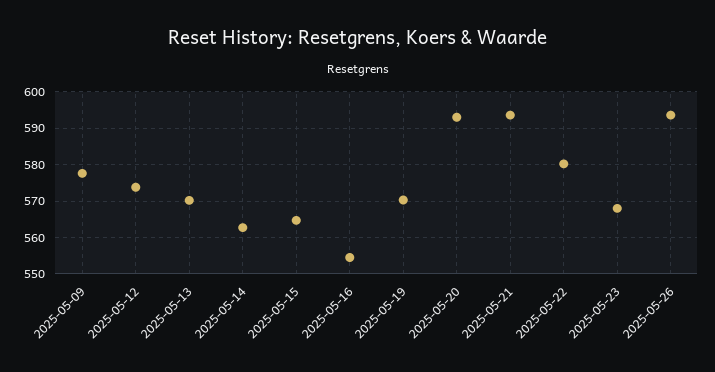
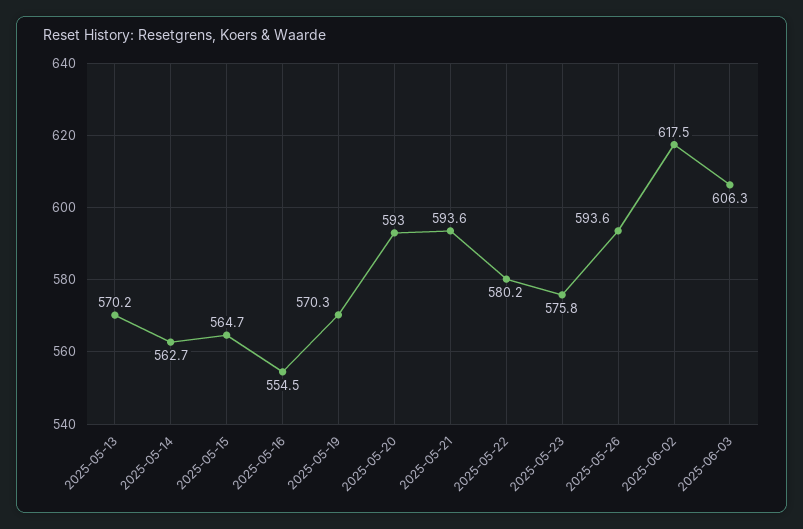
2025-05-09: 578 -> none
2025-05-12: 574 -> none
2025-05-23: 568 -> 575.8
2025-06-02: none -> 617.5
2025-06-03: none -> 606.3

